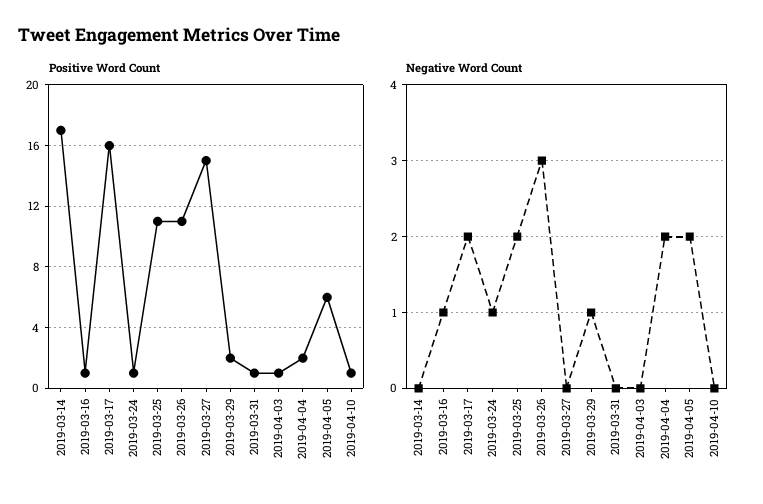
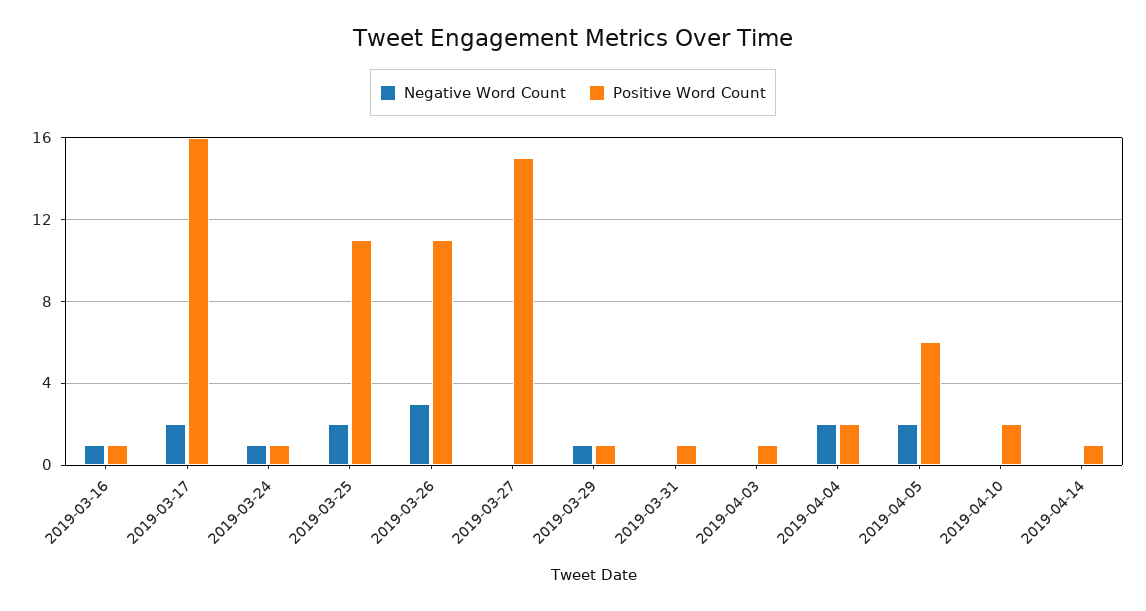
Positive Word Count, 2019-03-14: 17 -> none
Positive Word Count, 2019-03-29: 2 -> 1
Positive Word Count, 2019-04-10: 1 -> 2
Negative Word Count, 2019-03-14: 0 -> none
Negative Word Count, 2019-04-14: none -> 0
Positive Word Count, 2019-04-14: none -> 1

